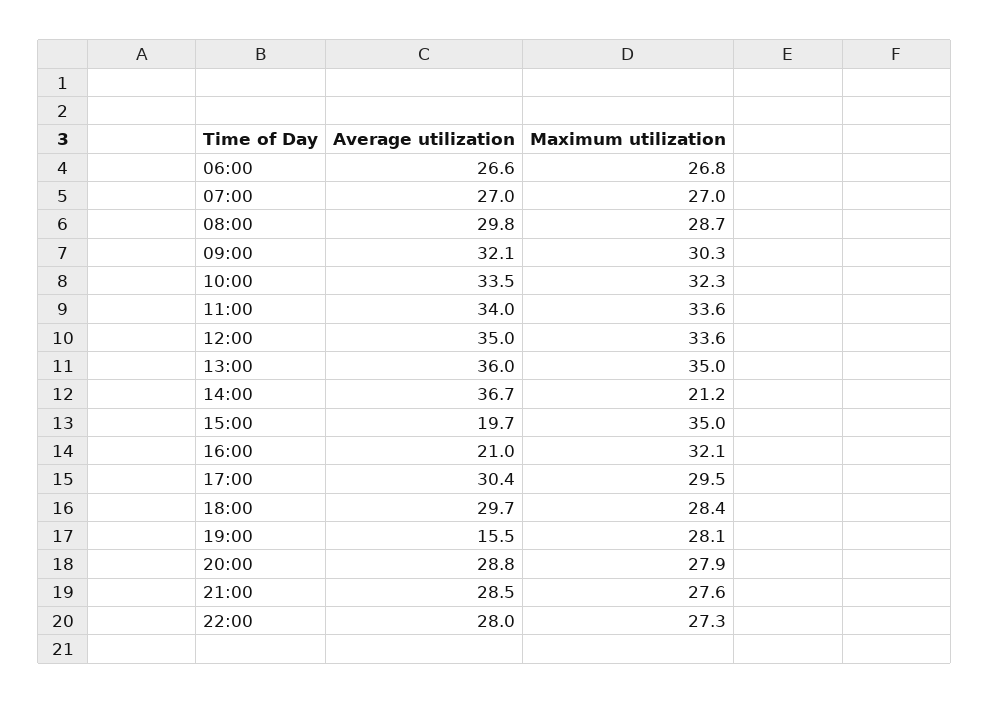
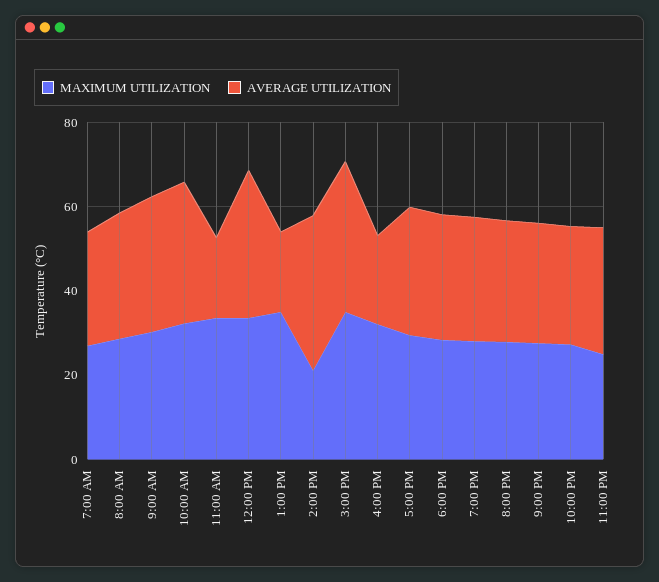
Average utilization, 06:00: 26.6 -> none
Maximum utilization, 06:00: 26.8 -> none
Average utilization, 11:00: 34 -> 20
Average utilization, 13:00: 36 -> 20
Average utilization, 15:00: 19.7 -> 35
Average utilization, 19:00: 15.5 -> 30
Maximum utilization, 11:00 PM: none -> 25
Average utilization, 11:00 PM: none -> 30

